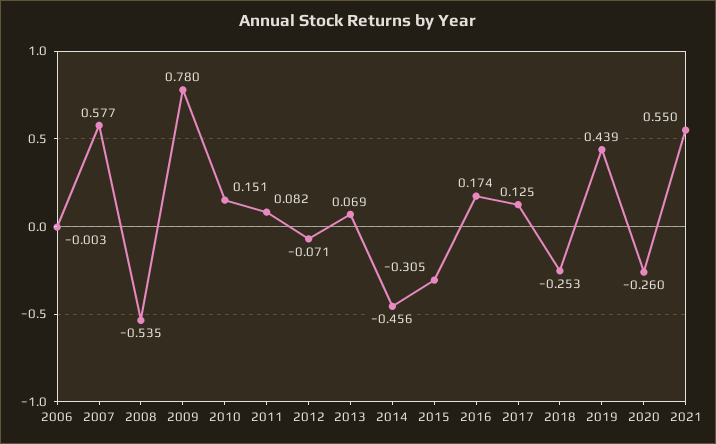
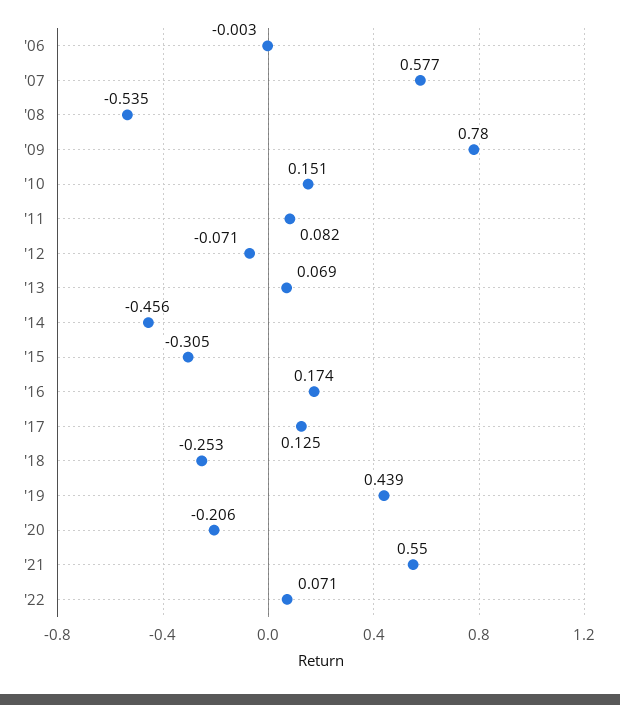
2020: -0.26 -> -0.206
'22: none -> 0.071

